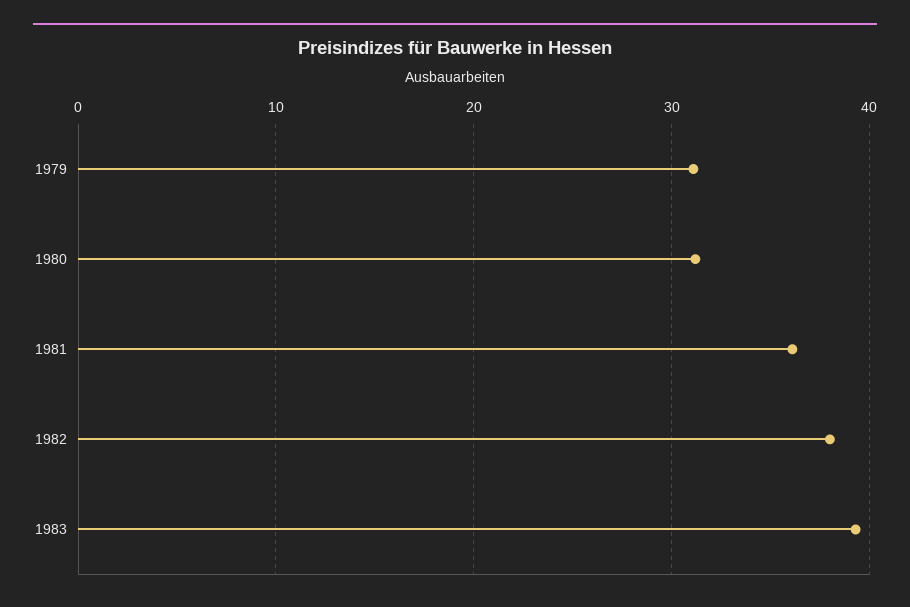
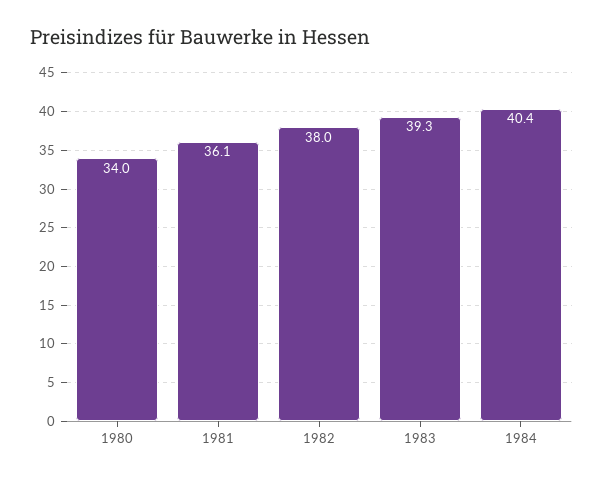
1979: 31 -> none
1980: 31 -> 34
1984: none -> 40.4

